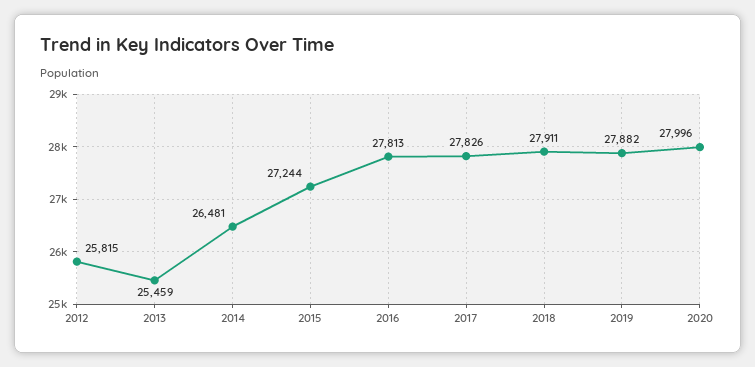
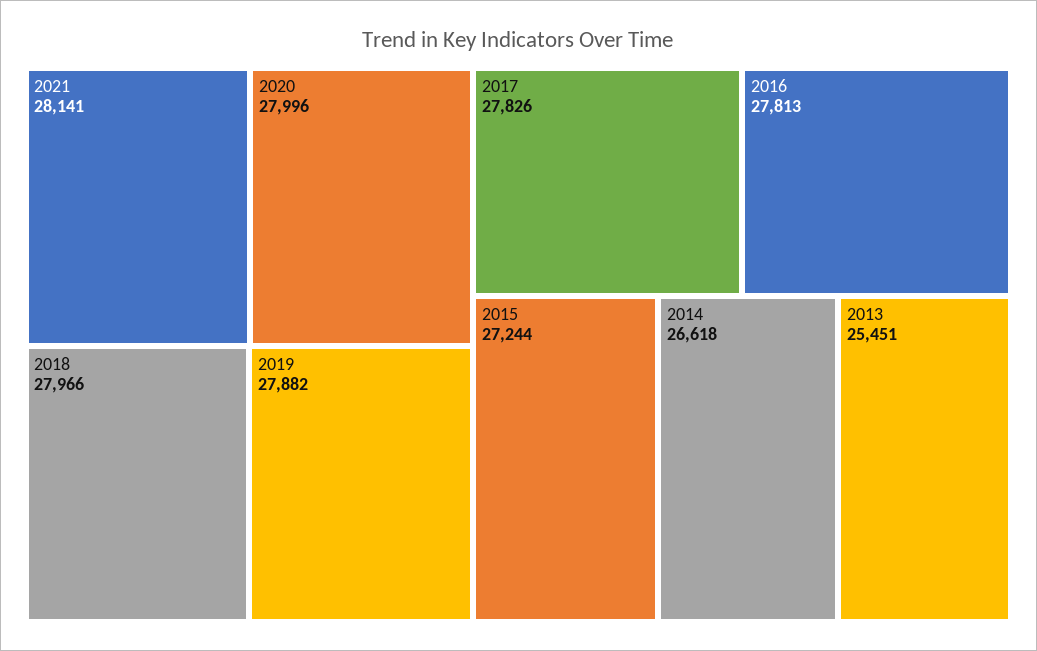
2012: 25815 -> none
2013: 25459 -> 25451
2014: 26481 -> 26618
2018: 27911 -> 27966
2021: none -> 28141

